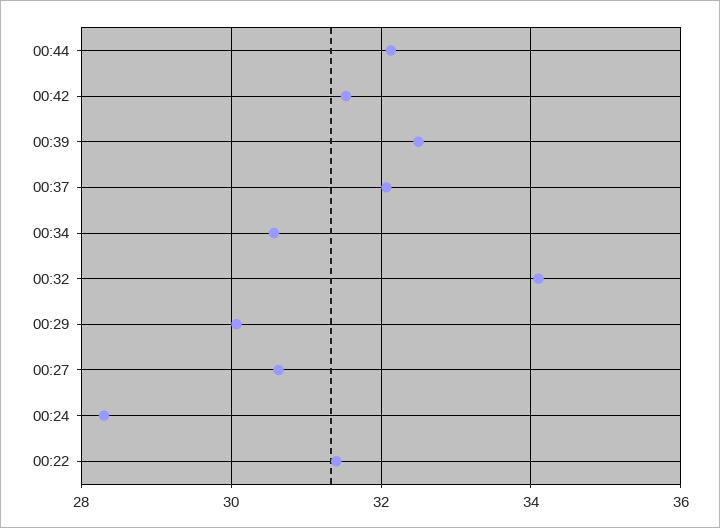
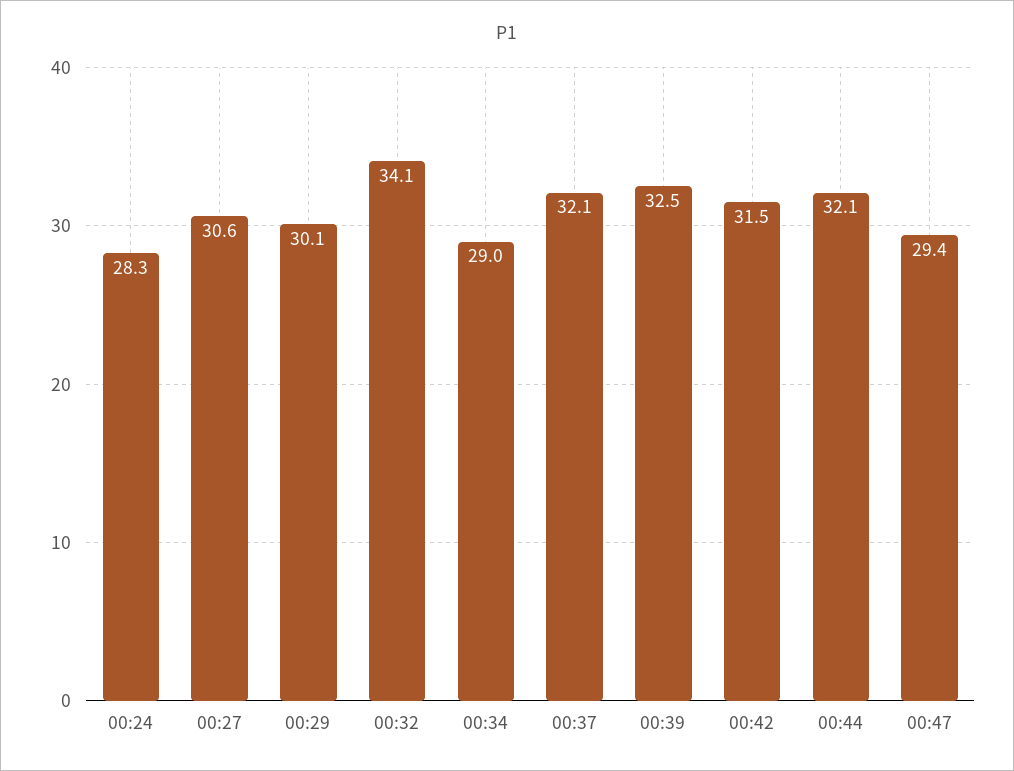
00:34: 30.6 -> 29
00:22: 31.4 -> none
00:47: none -> 29.4

